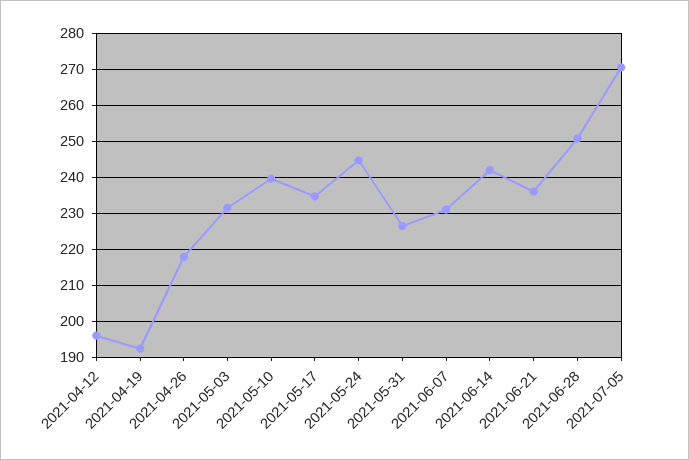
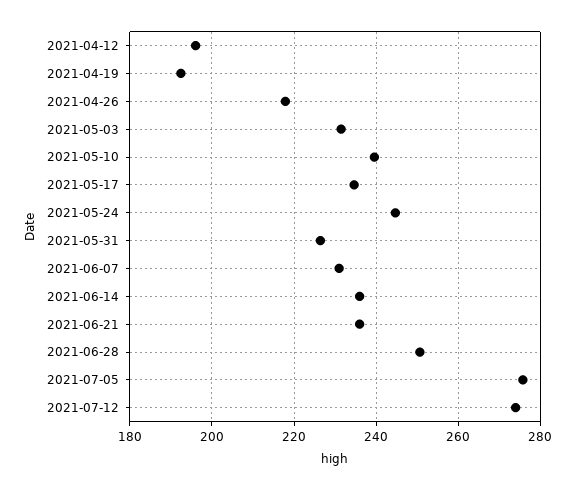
2021-06-14: 242 -> 236
2021-07-05: 270 -> 276
2021-07-12: none -> 274

